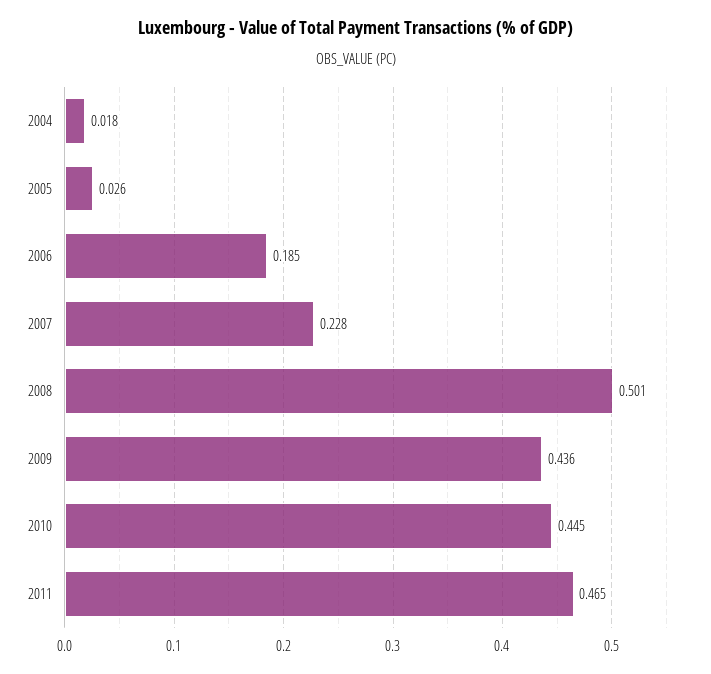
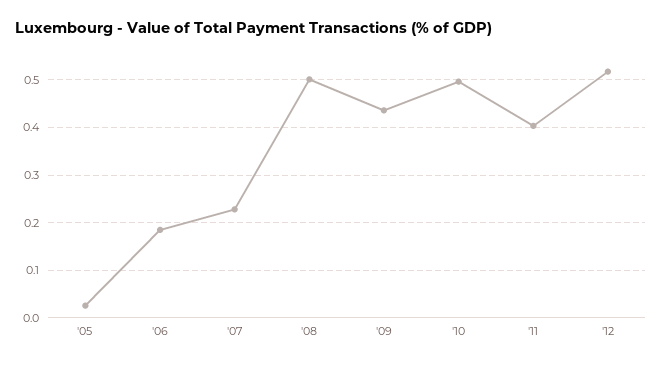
2004: 0.018 -> none
2010: 0.445 -> 0.5
2011: 0.465 -> 0.4
'12: none -> 0.52

